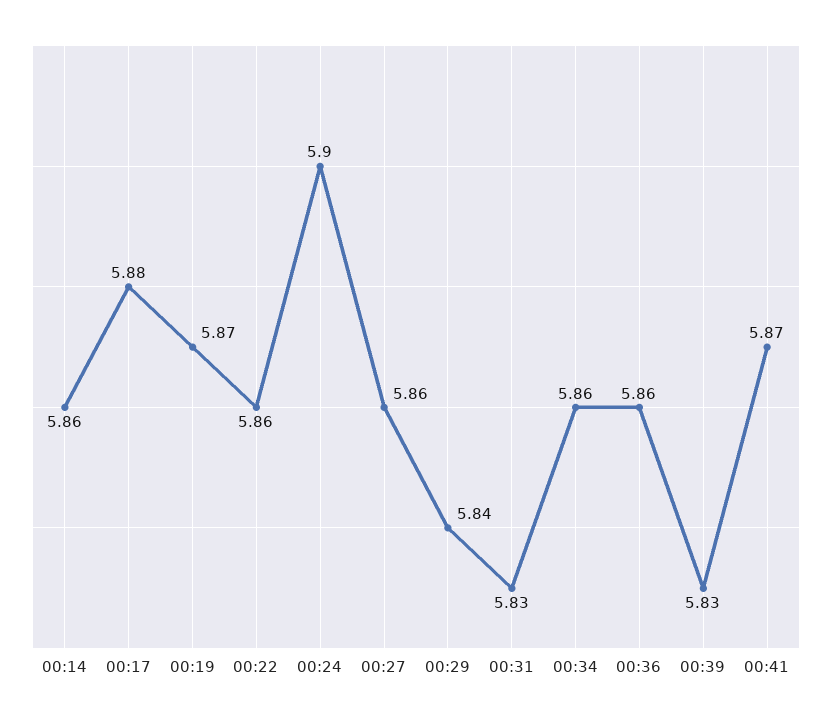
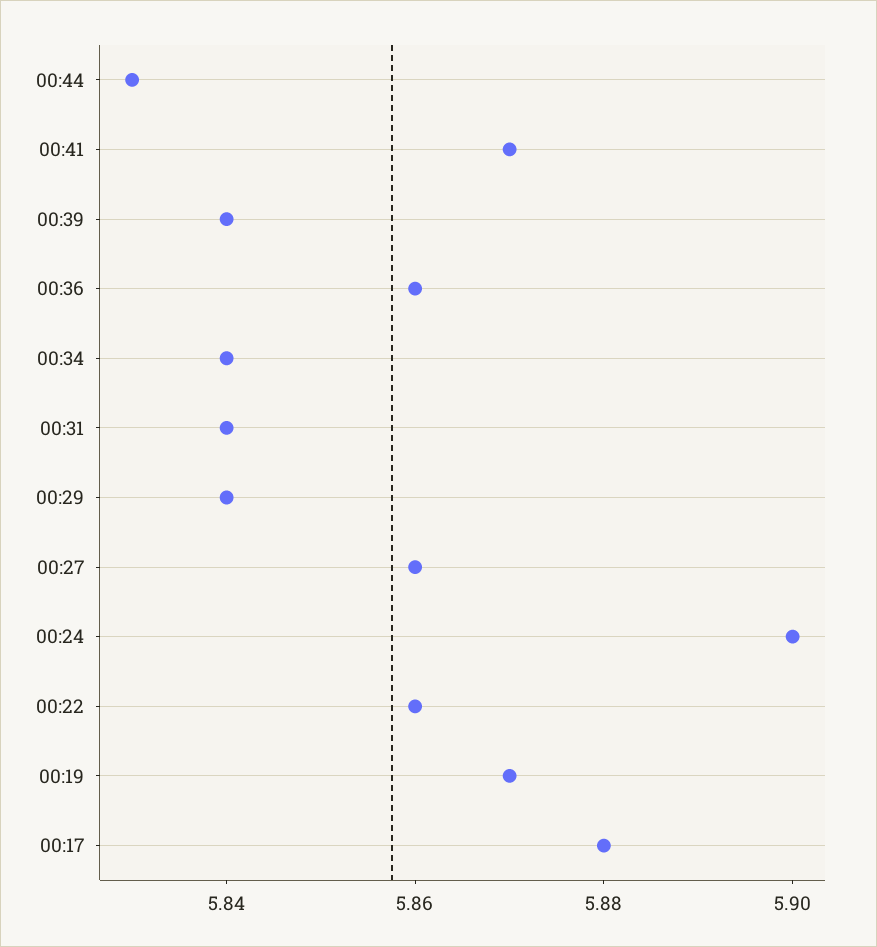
00:14: 5.86 -> none
00:31: 5.83 -> 5.84
00:34: 5.86 -> 5.84
00:39: 5.83 -> 5.84
00:44: none -> 5.83

